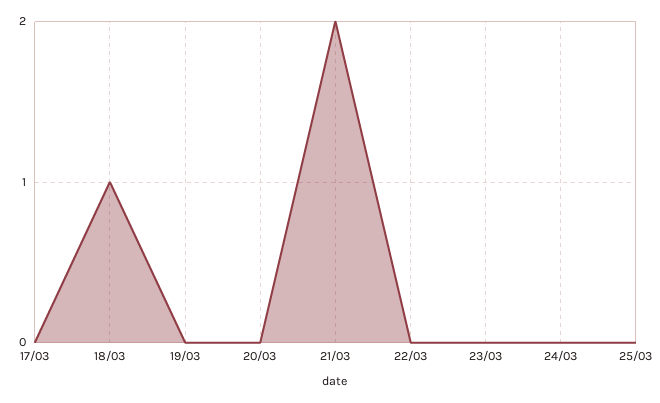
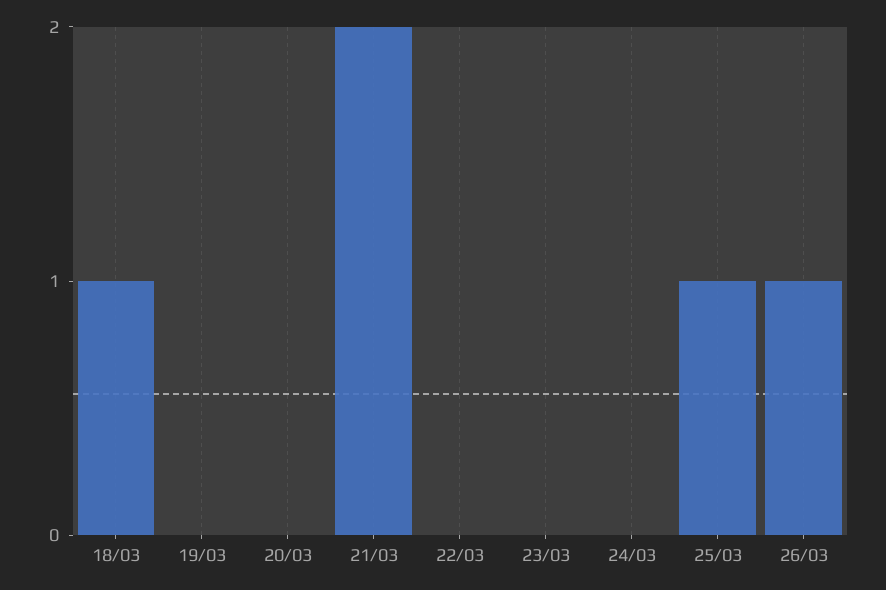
17/03: 0 -> none
25/03: 0 -> 1
26/03: none -> 1

